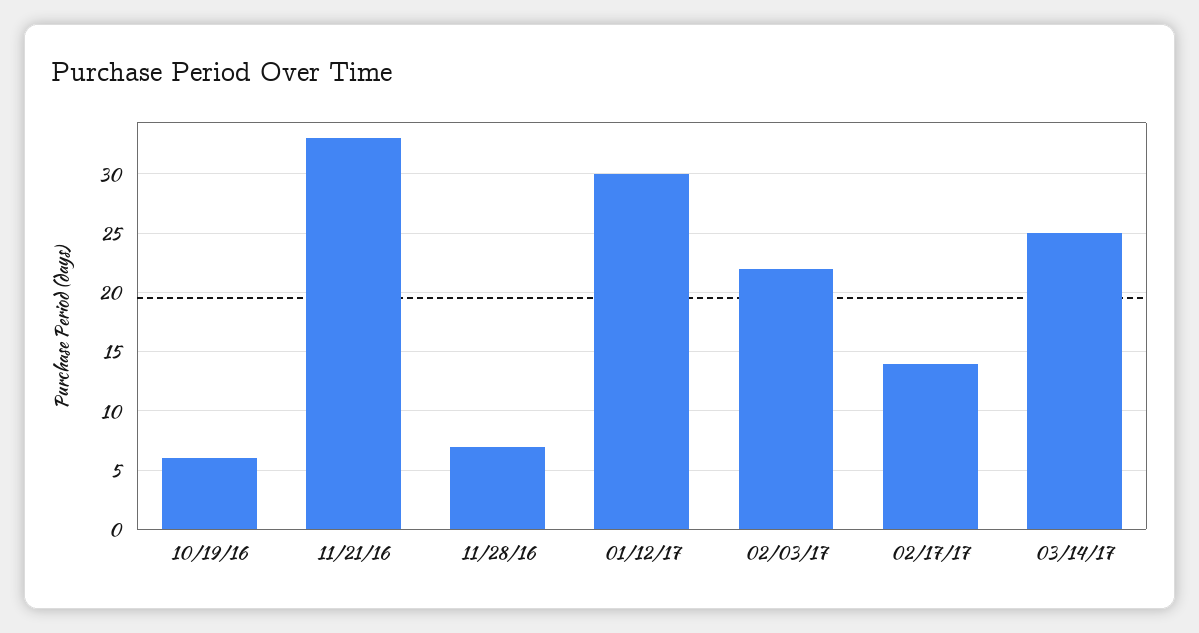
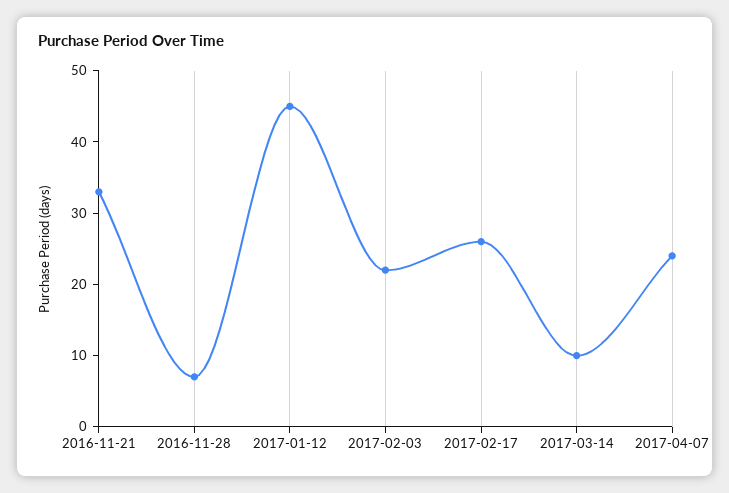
10/19/16: 6 -> none
01/12/17: 30 -> 45
02/17/17: 14 -> 25
03/14/17: 25 -> 10
2017-04-07: none -> 25

